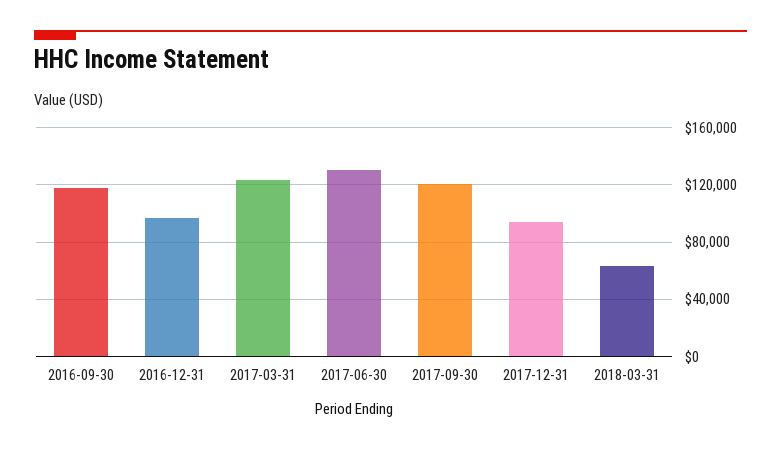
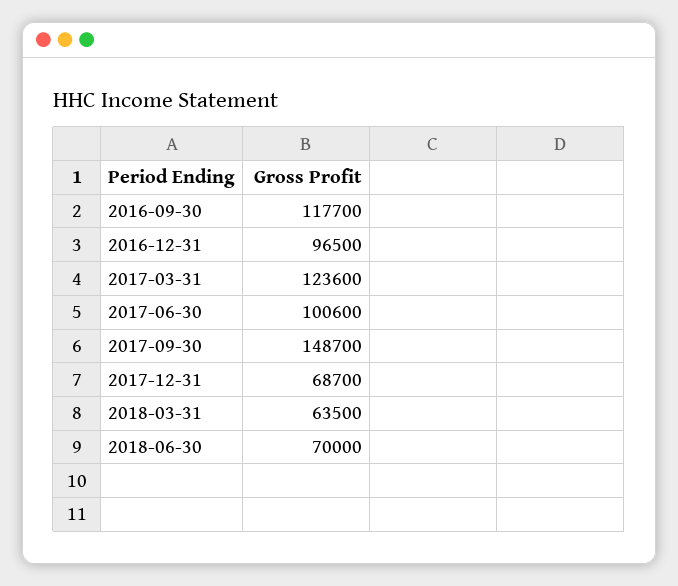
2017-06-30: 130000 -> 100600
2017-09-30: 120000 -> 148700
2017-12-31: 95000 -> 68700
2018-06-30: none -> 70000

